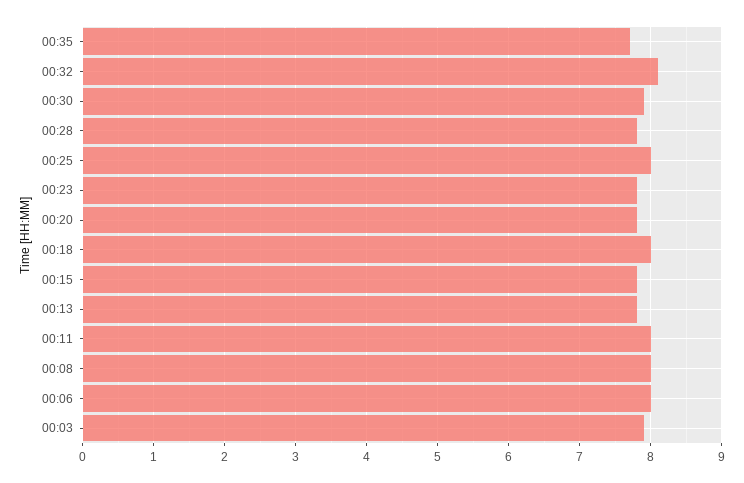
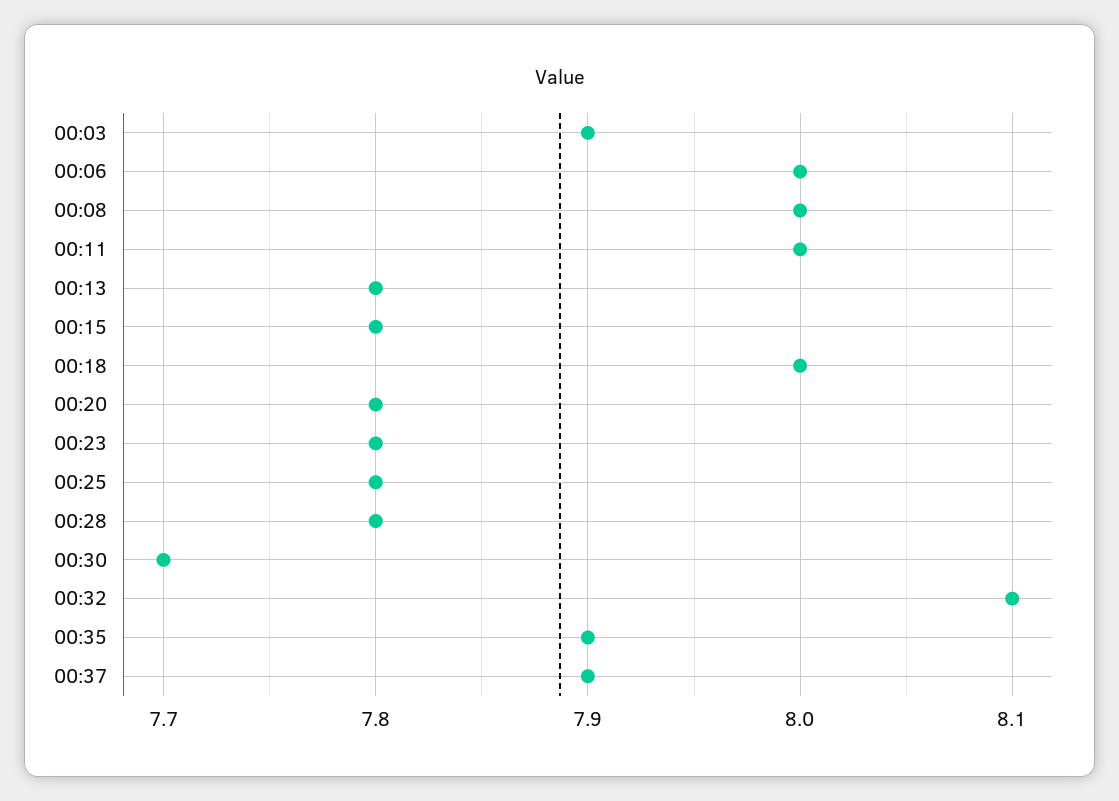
00:35: 7.7 -> 7.9
00:30: 7.9 -> 7.7
00:25: 8 -> 7.8
00:37: none -> 7.9

